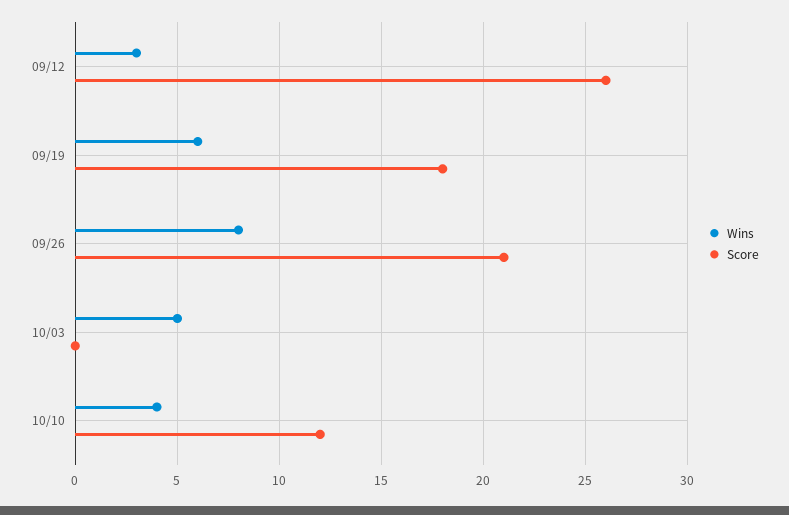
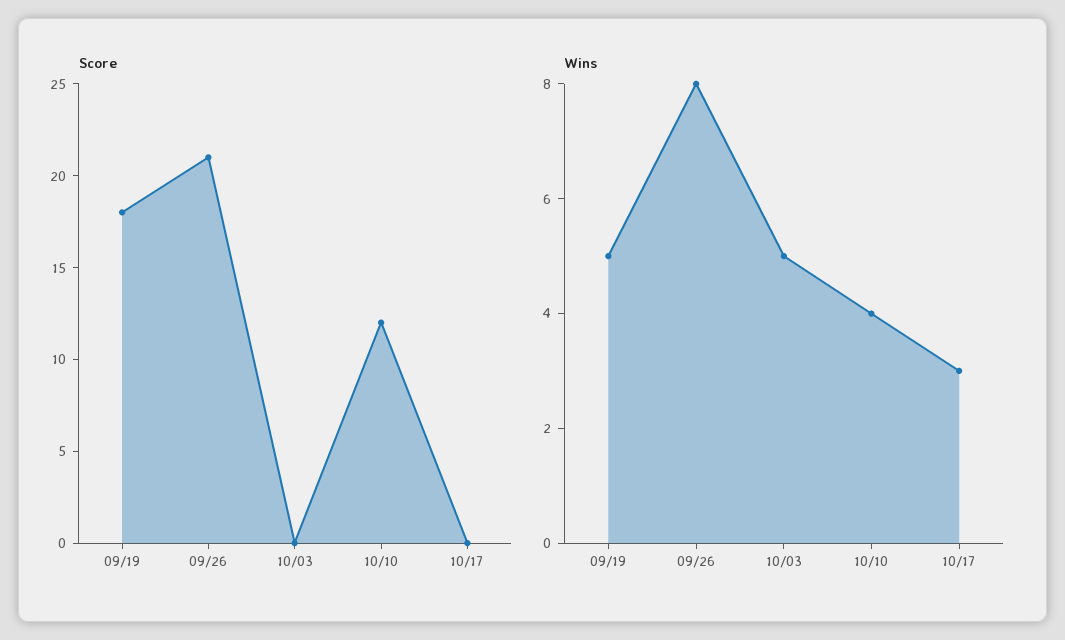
Wins, 09/12: 3 -> none
Score, 09/12: 26 -> none
Wins, 09/19: 6 -> 5
Score, 10/17: none -> 0
Wins, 10/17: none -> 3

